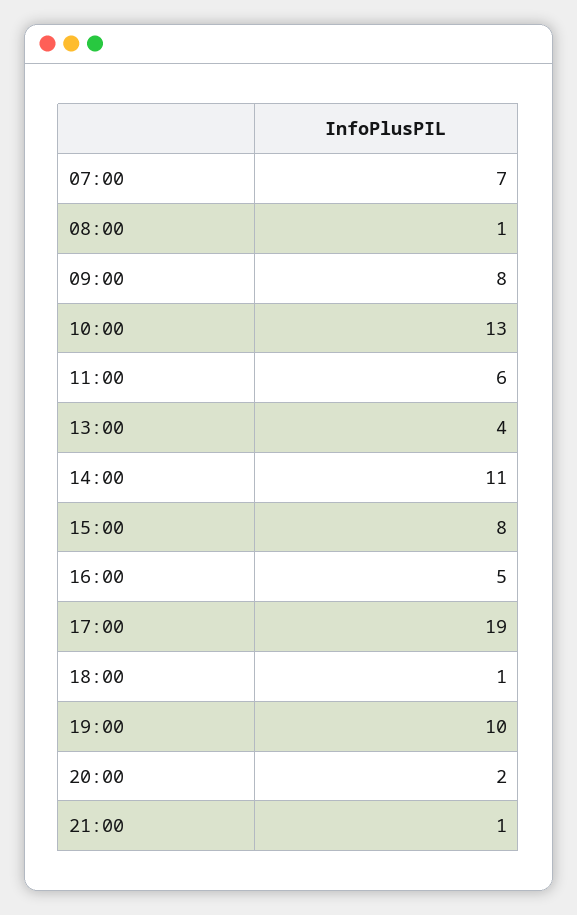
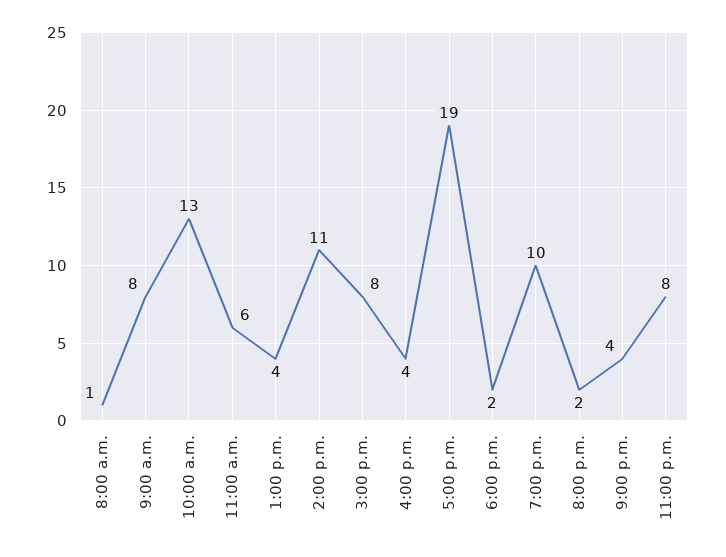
07:00: 7 -> none
16:00: 5 -> 4
18:00: 1 -> 2
21:00: 1 -> 4
11:00 p.m.: none -> 8

